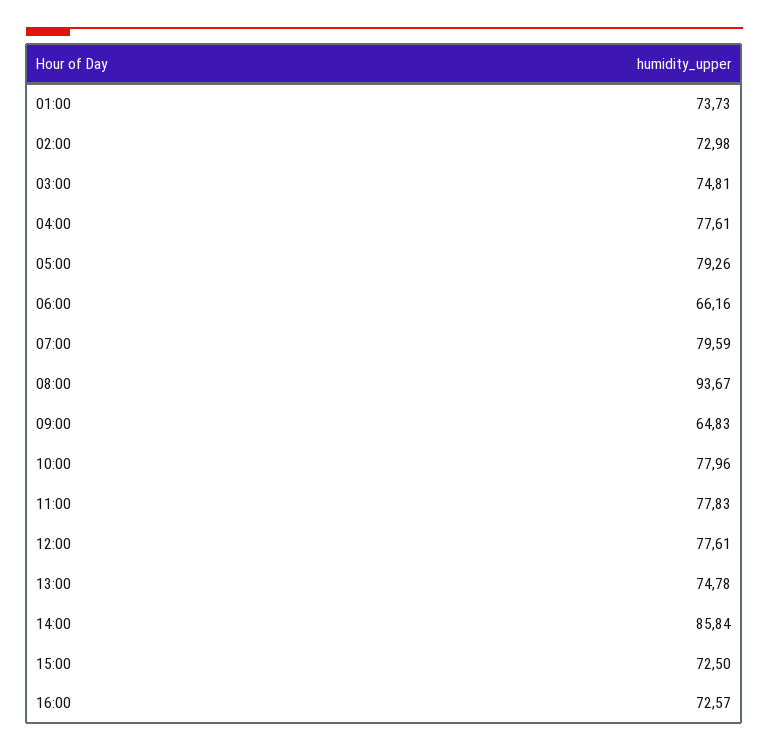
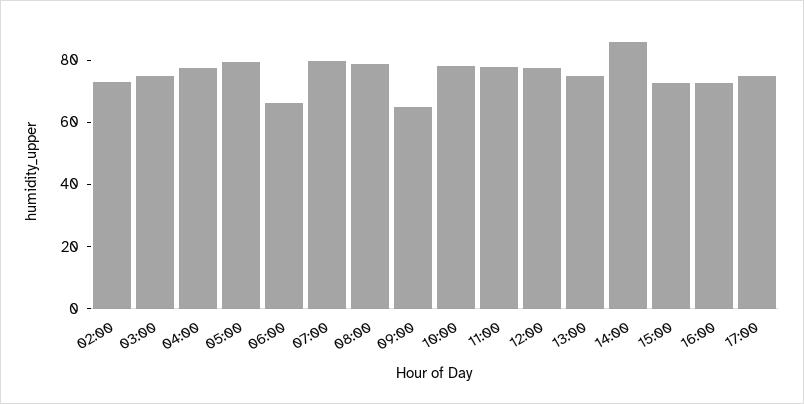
01:00: 73.73 -> none
08:00: 93.67 -> 80
17:00: none -> 75

